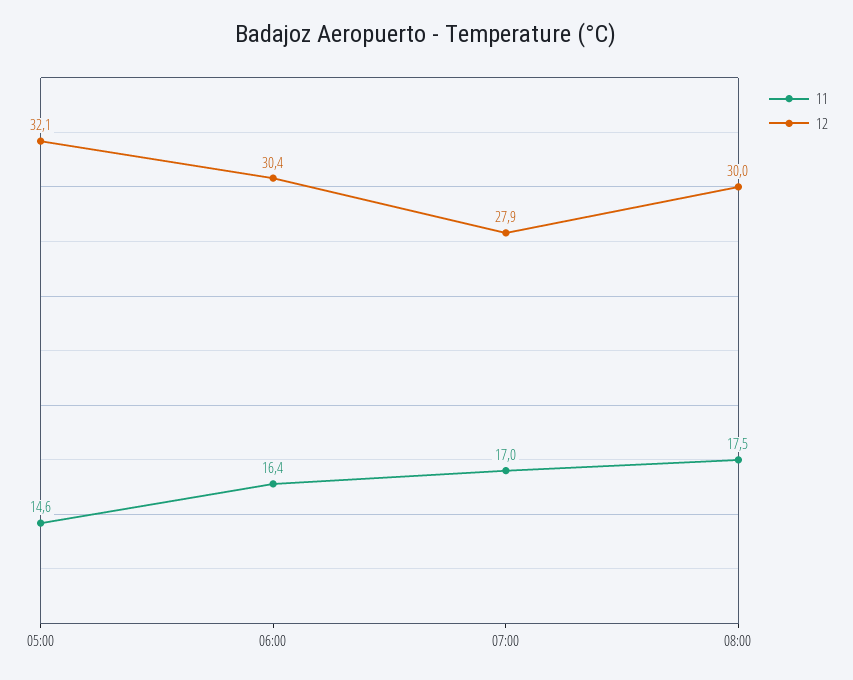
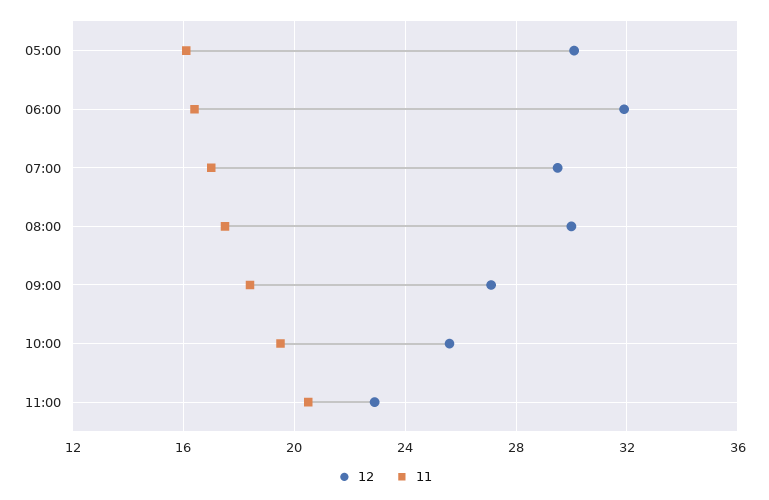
11, 05:00: 14.6 -> 16
12, 05:00: 32.1 -> 30
12, 06:00: 30.4 -> 32
12, 07:00: 27.9 -> 29.5
12, 09:00: none -> 27
11, 09:00: none -> 18.5
12, 10:00: none -> 25.5
11, 10:00: none -> 19.5
12, 11:00: none -> 23
11, 11:00: none -> 20.5

